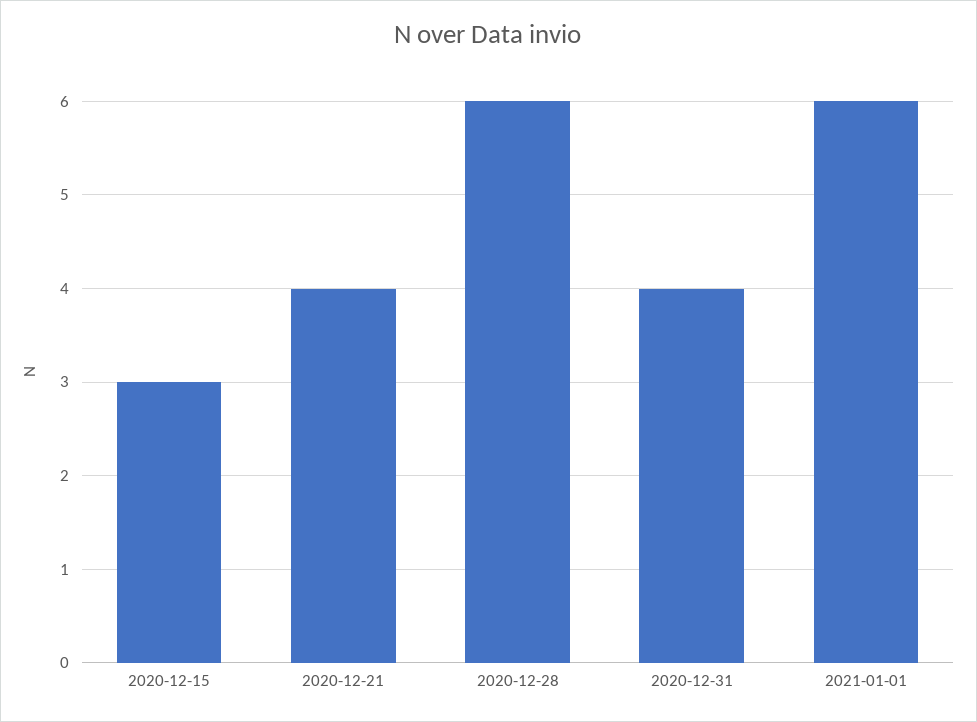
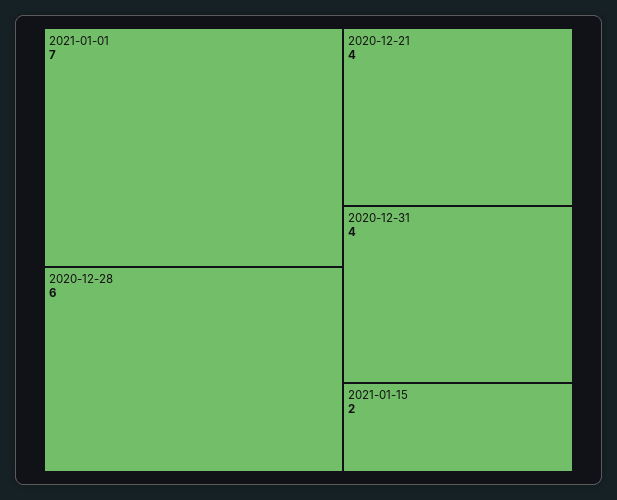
2020-12-15: 3 -> none
2021-01-01: 6 -> 7
2021-01-15: none -> 2

